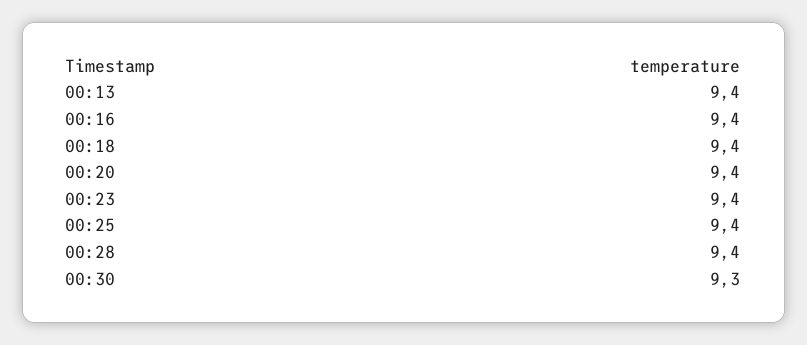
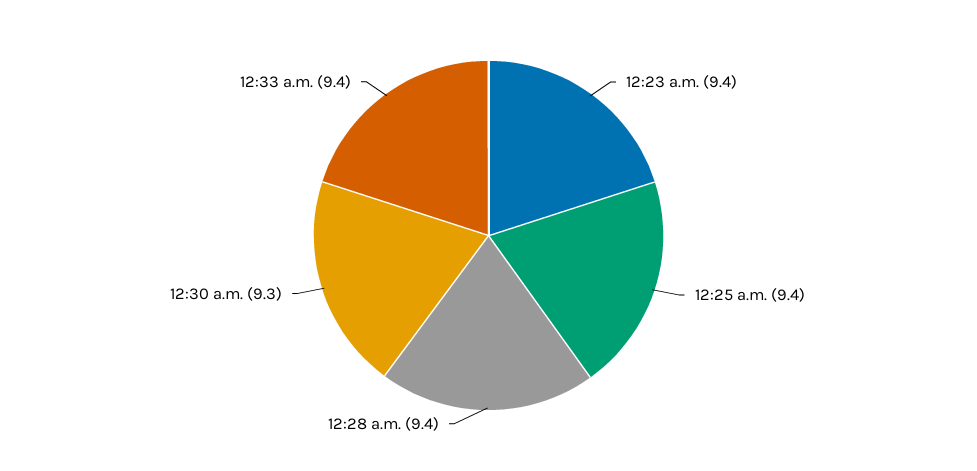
00:13: 9.4 -> none
00:16: 9.4 -> none
00:18: 9.4 -> none
00:20: 9.4 -> none
12:33 a.m.: none -> 9.4

